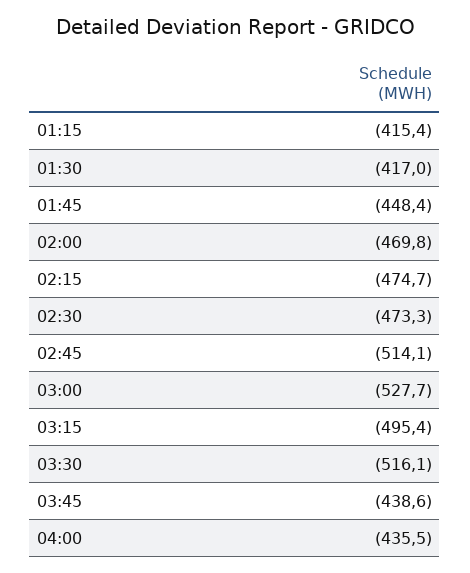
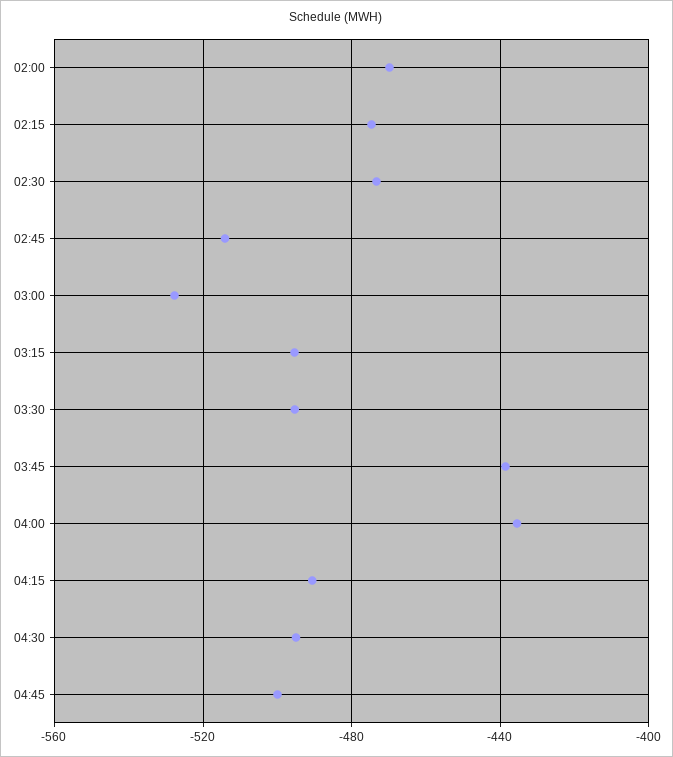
01:15: -415.4 -> none
01:30: -417 -> none
01:45: -448.4 -> none
03:30: -516.1 -> -495
04:15: none -> -490
04:30: none -> -495
04:45: none -> -500

